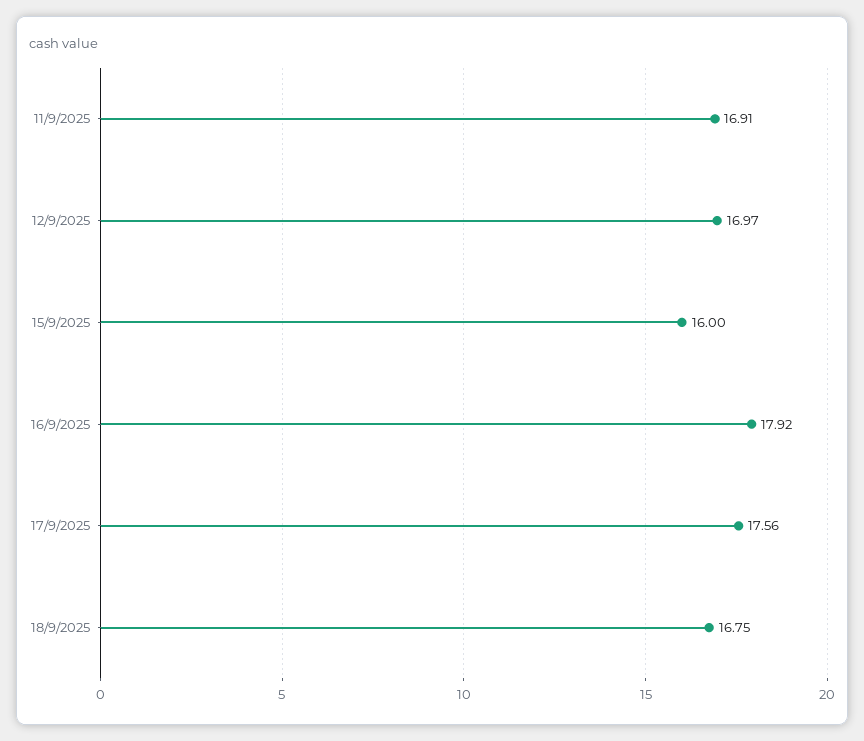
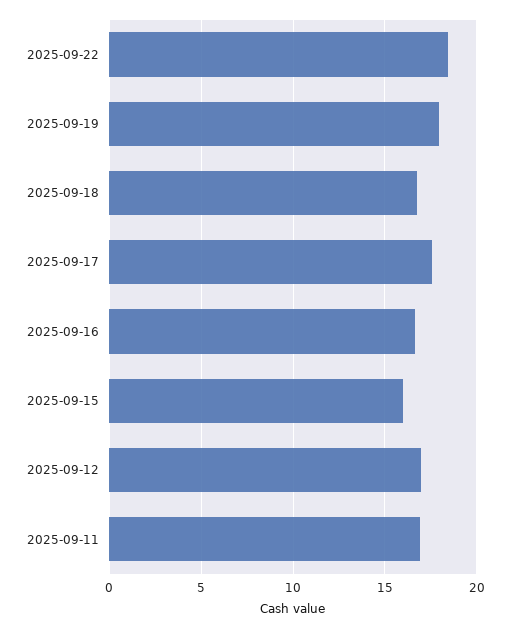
16/9/2025: 17.92 -> 16.5
2025-09-22: none -> 18.5
2025-09-19: none -> 18

